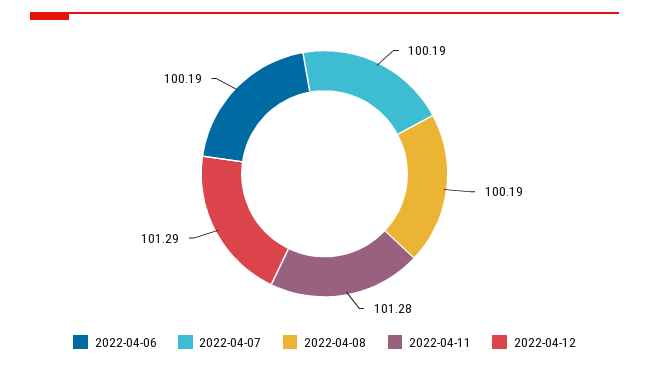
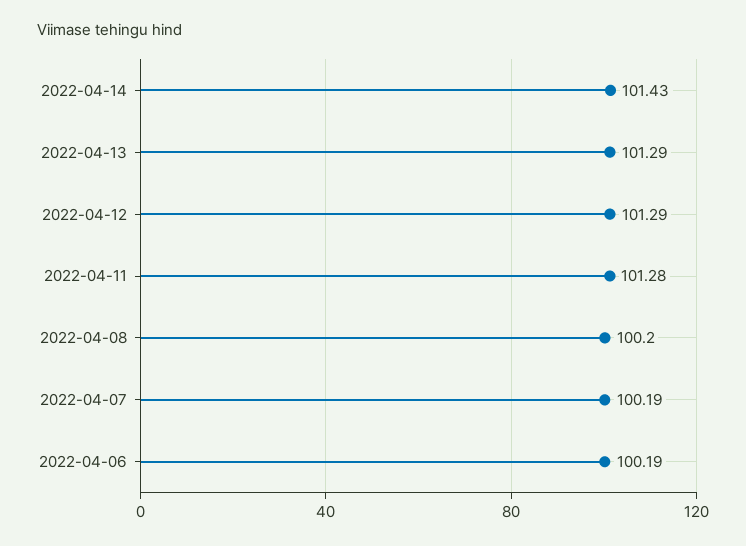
2022-04-08: 100.19 -> 100.2
2022-04-14: none -> 101.43
2022-04-13: none -> 101.29

